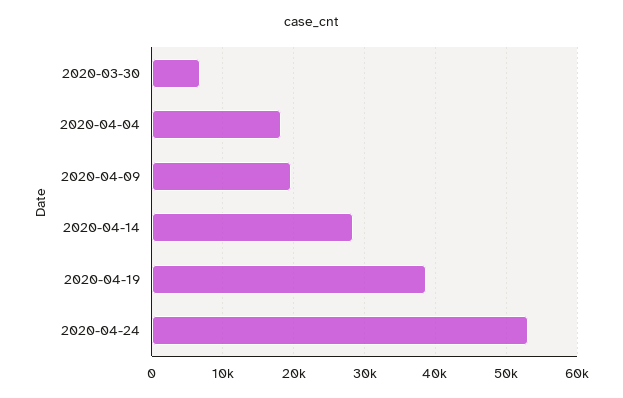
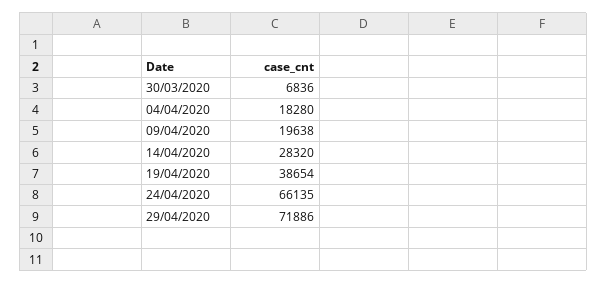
2020-04-24: 53000 -> 66135
29/04/2020: none -> 71886

